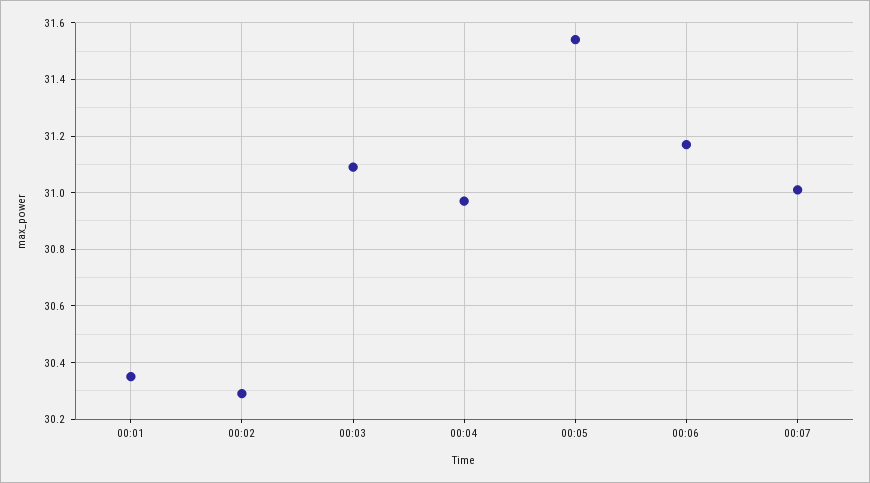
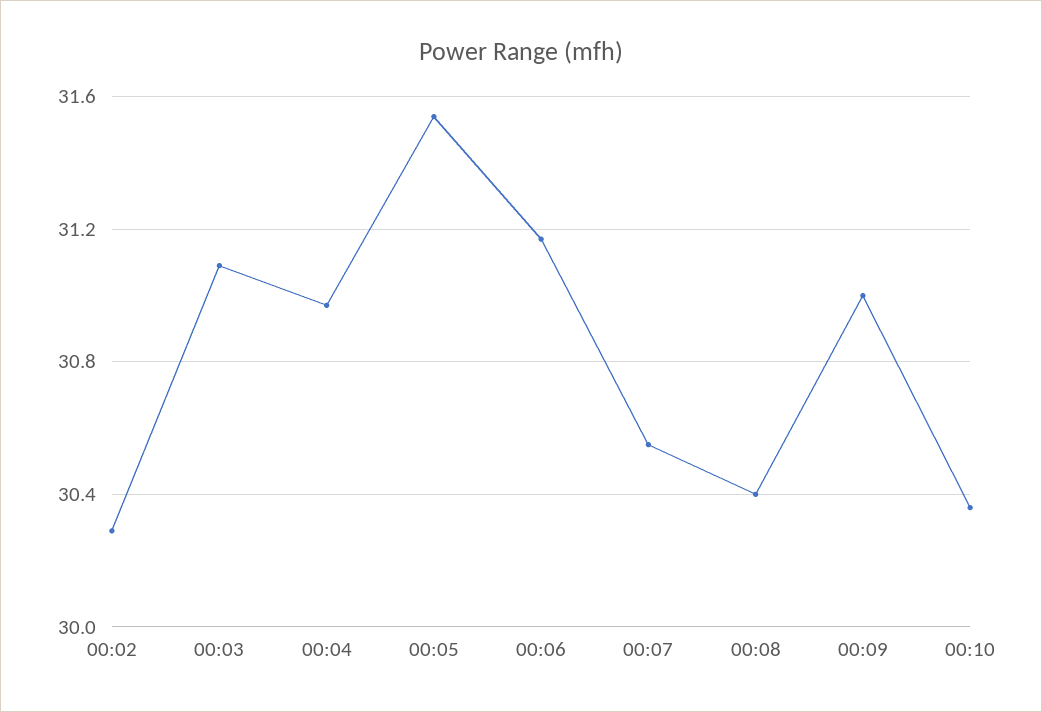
00:01: 30.35 -> none
00:07: 31 -> 30.55
00:08: none -> 30.4
00:09: none -> 31
00:10: none -> 30.35

